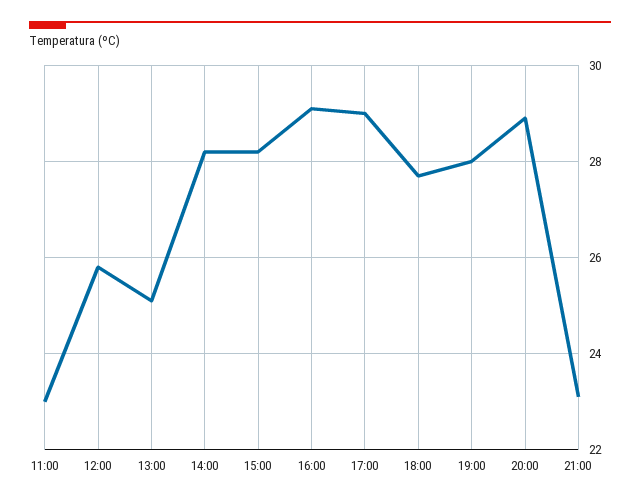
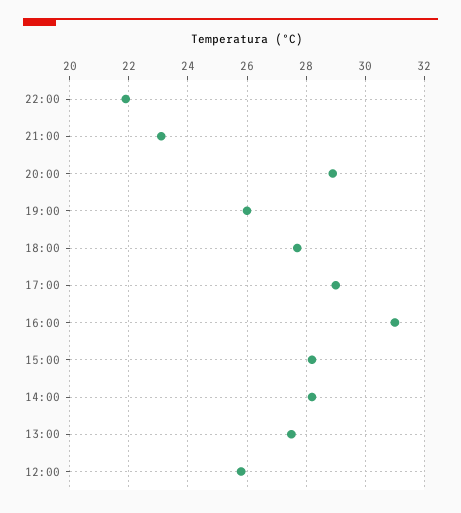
11:00: 23 -> none
13:00: 25 -> 27.5
16:00: 29 -> 31
19:00: 28 -> 26
22:00: none -> 22

